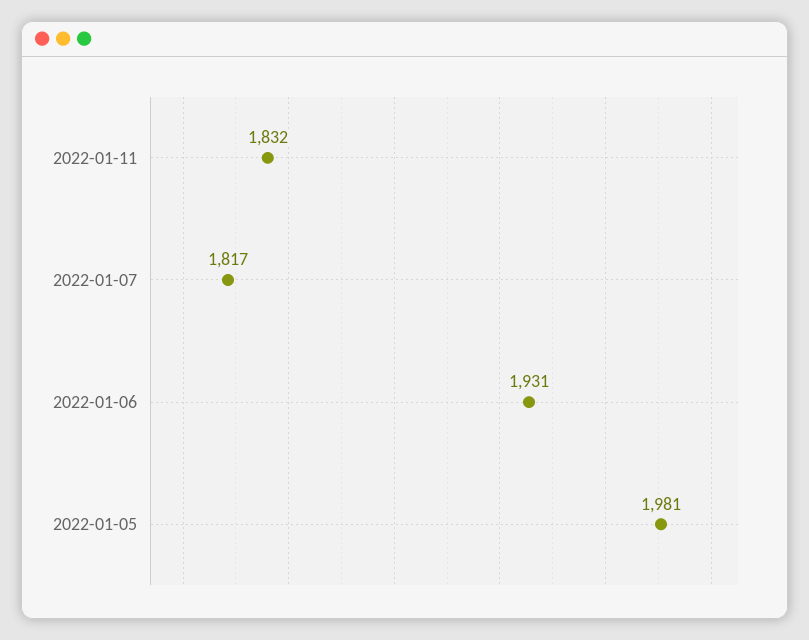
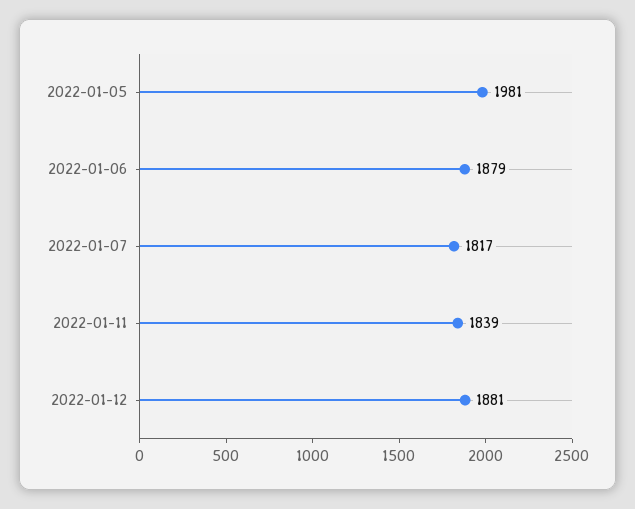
2022-01-11: 1832 -> 1839
2022-01-06: 1931 -> 1879
2022-01-12: none -> 1881

